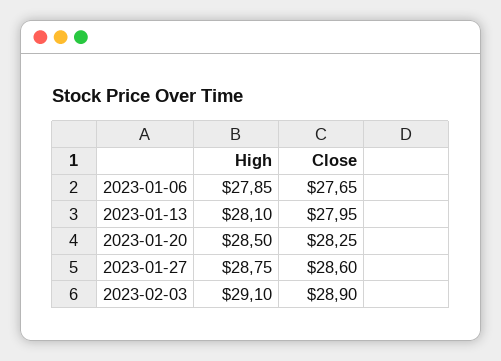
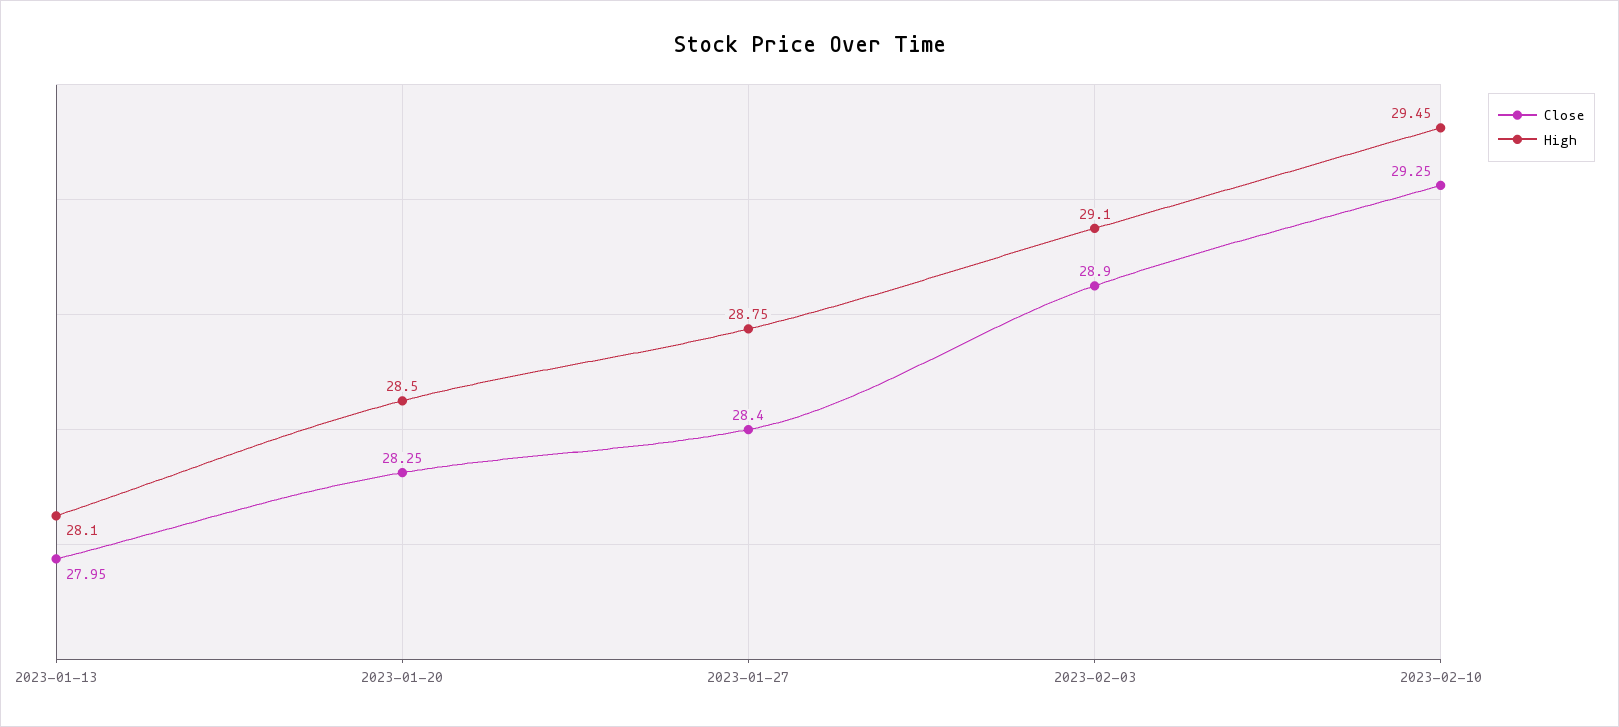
High, 2023-01-06: 27.85 -> none
Close, 2023-01-06: 27.65 -> none
Close, 2023-01-27: 28.6 -> 28.4
Close, 2023-02-10: none -> 29.25
High, 2023-02-10: none -> 29.45

